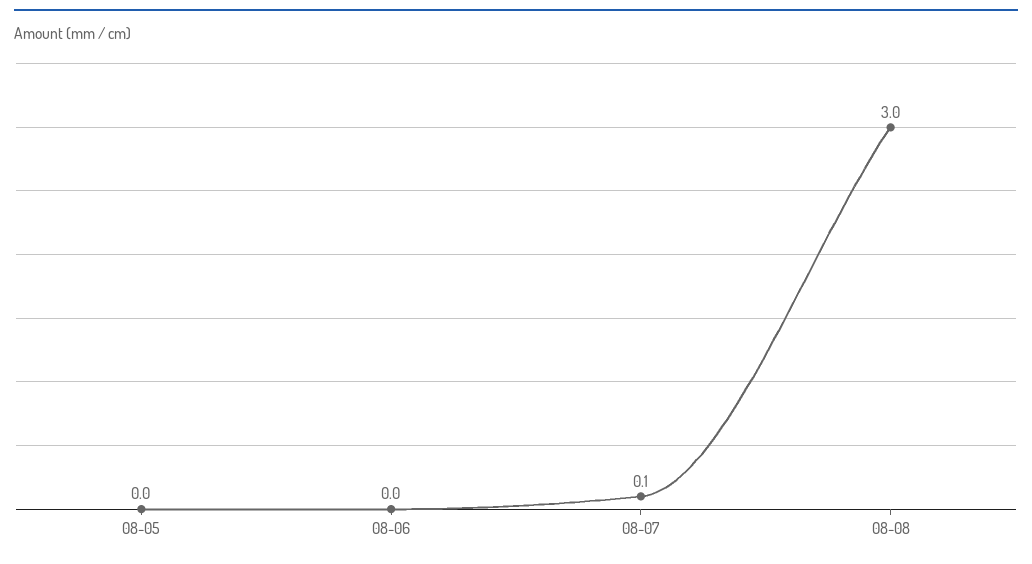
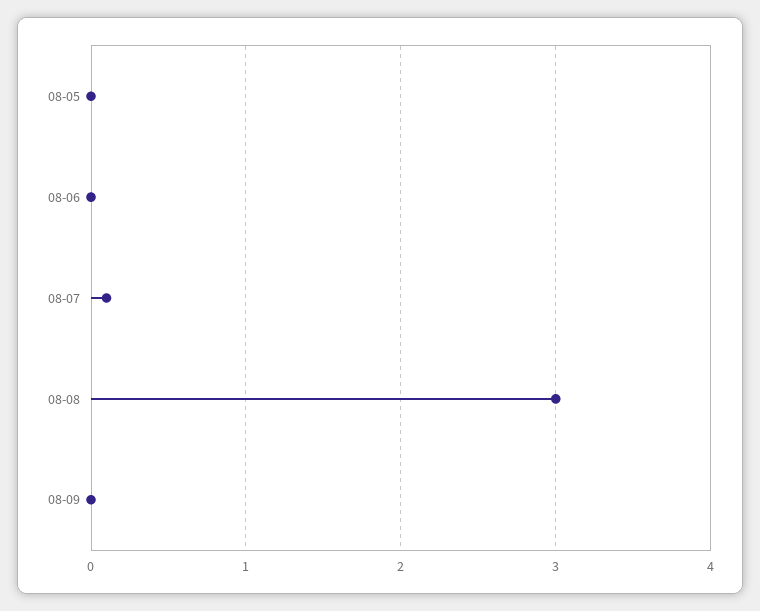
08-09: none -> 0

